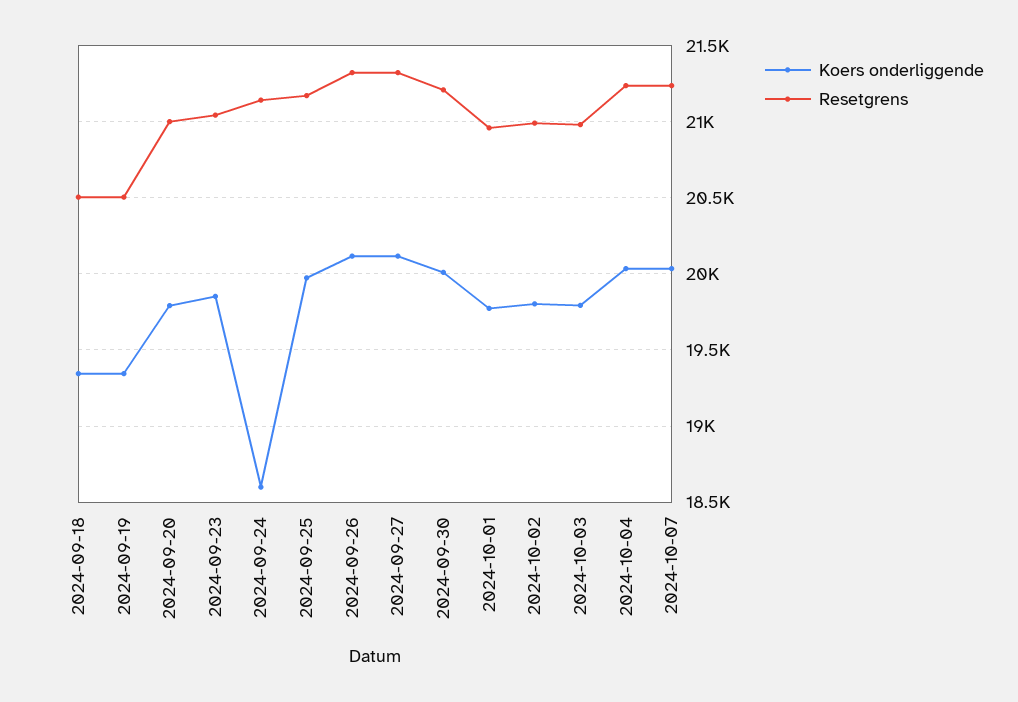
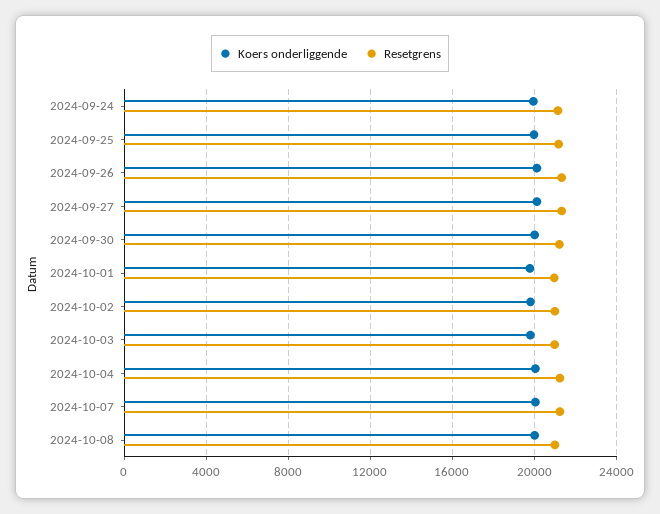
Koers onderliggende, 2024-09-18: 19350 -> none
Resetgrens, 2024-09-18: 20500 -> none
Koers onderliggende, 2024-09-19: 19350 -> none
Resetgrens, 2024-09-19: 20500 -> none
Koers onderliggende, 2024-09-20: 19800 -> none
Resetgrens, 2024-09-20: 21000 -> none
Koers onderliggende, 2024-09-23: 19850 -> none
Resetgrens, 2024-09-23: 21050 -> none
Koers onderliggende, 2024-09-24: 18600 -> 20000
Koers onderliggende, 2024-10-08: none -> 20000
Resetgrens, 2024-10-08: none -> 21000

